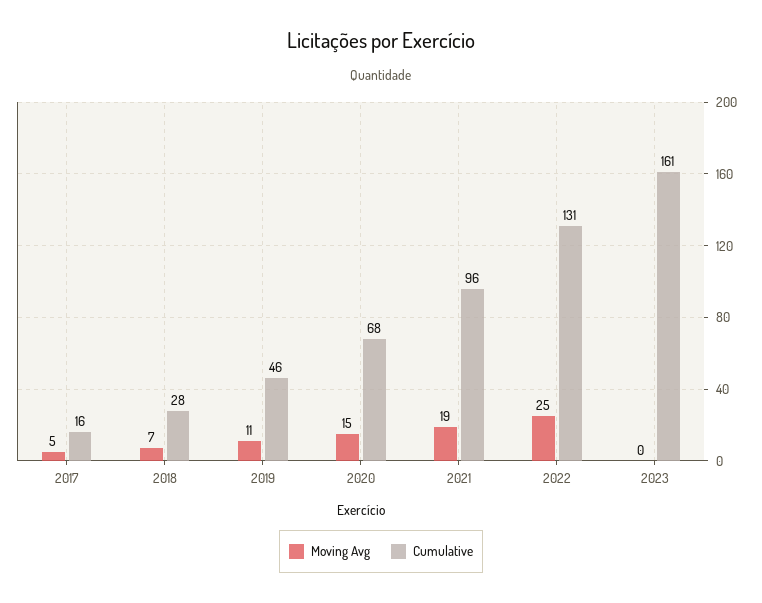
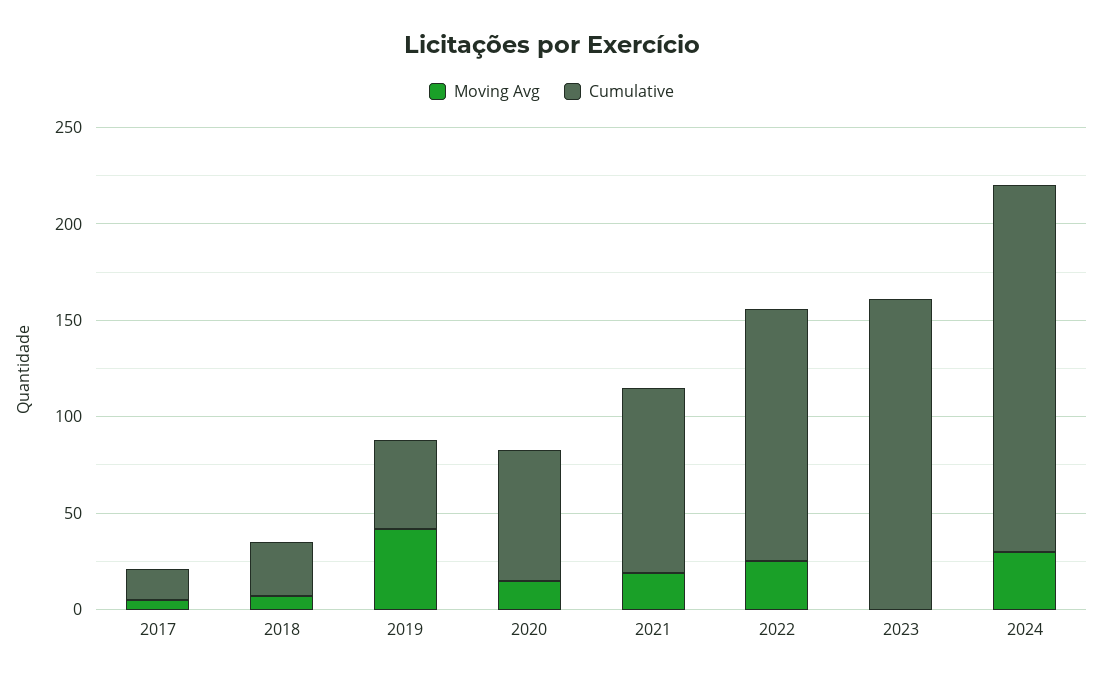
Moving Avg, 2019: 11 -> 40
Moving Avg, 2024: none -> 30
Cumulative, 2024: none -> 190

